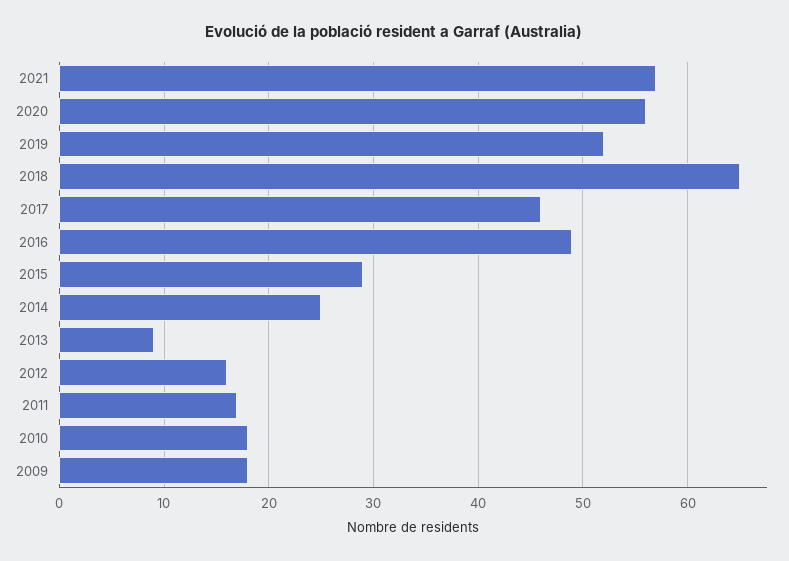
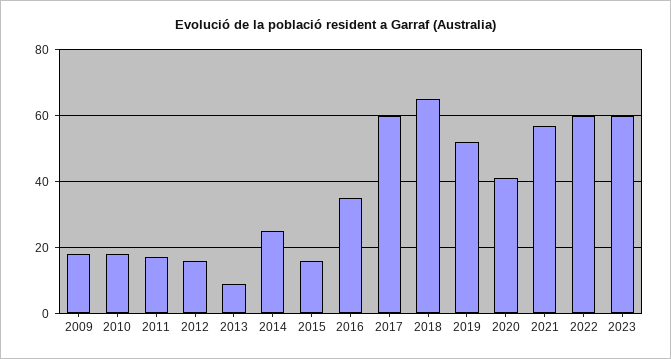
2020: 56 -> 40
2017: 46 -> 60
2016: 49 -> 35
2015: 29 -> 15
2022: none -> 60
2023: none -> 60

